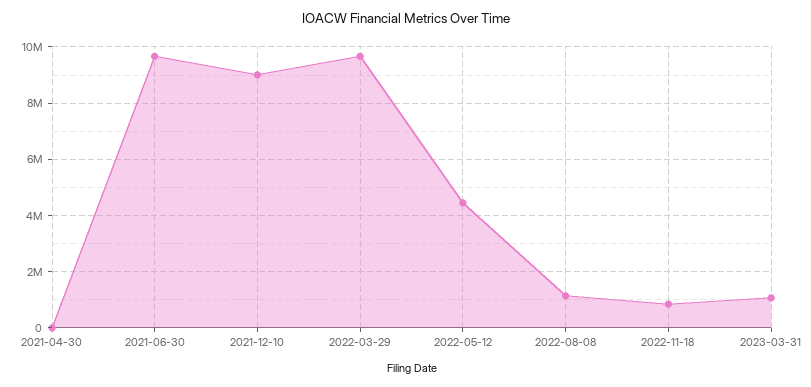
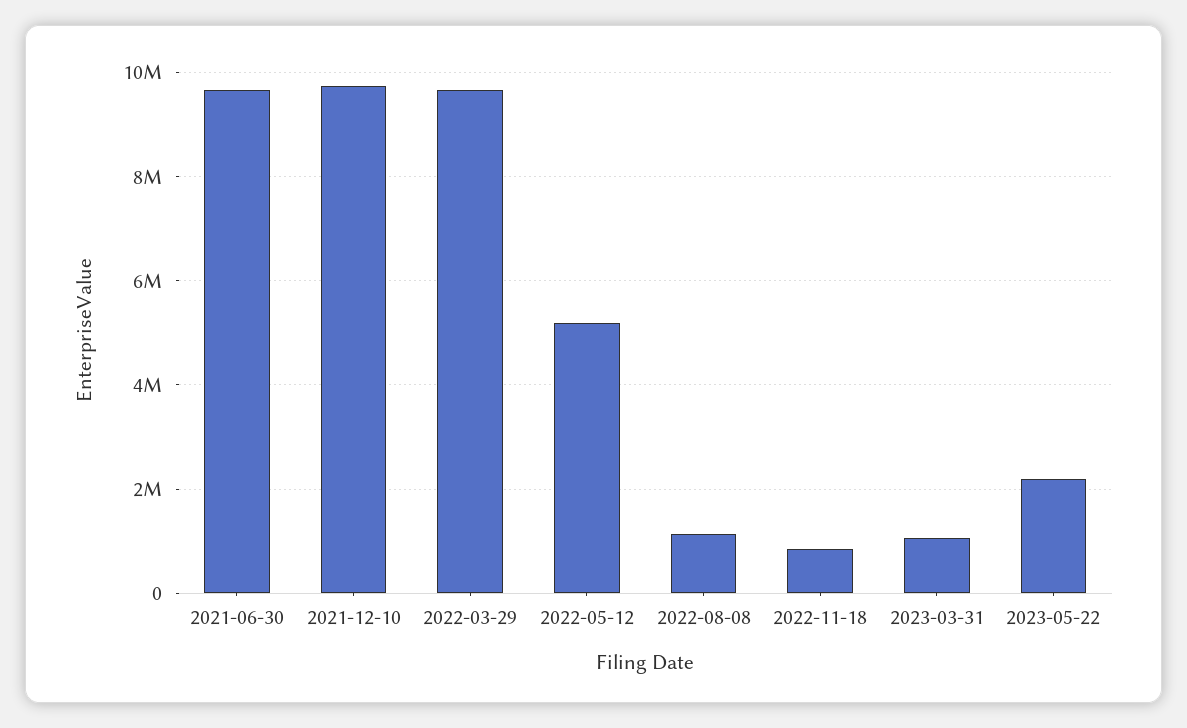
2021-04-30: 0 -> none
2021-12-10: 9000000 -> 9800000
2022-05-12: 4500000 -> 5200000
2023-05-22: none -> 2200000

